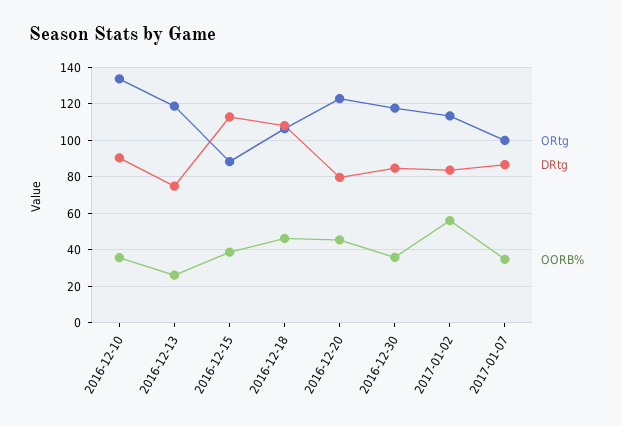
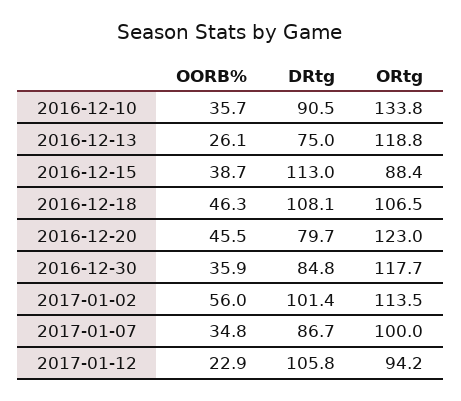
DRtg, 2017-01-02: 85 -> 101.4
OORB%, 2017-01-12: none -> 22.9
DRtg, 2017-01-12: none -> 105.8
ORtg, 2017-01-12: none -> 94.2

